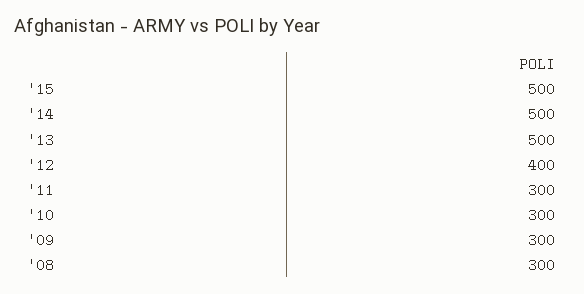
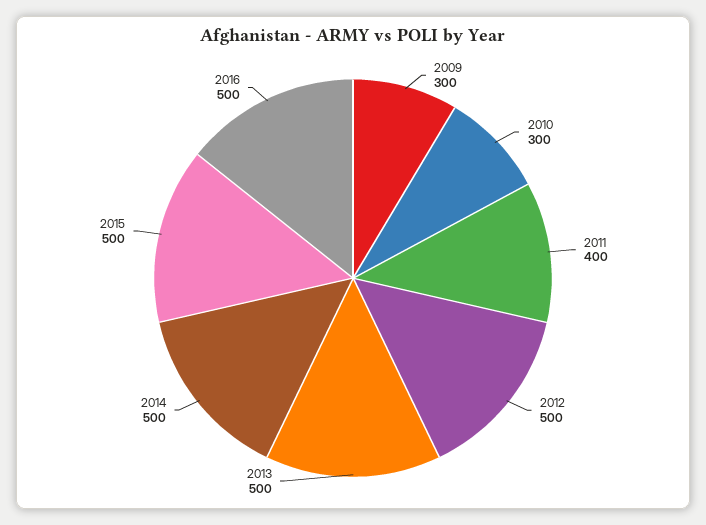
'12: 400 -> 500
'11: 300 -> 400
'08: 300 -> none
2016: none -> 500

